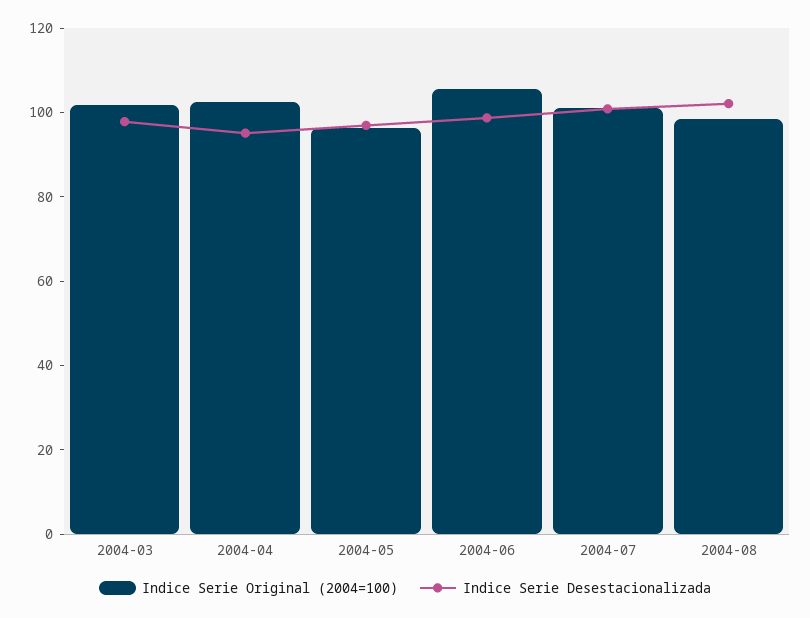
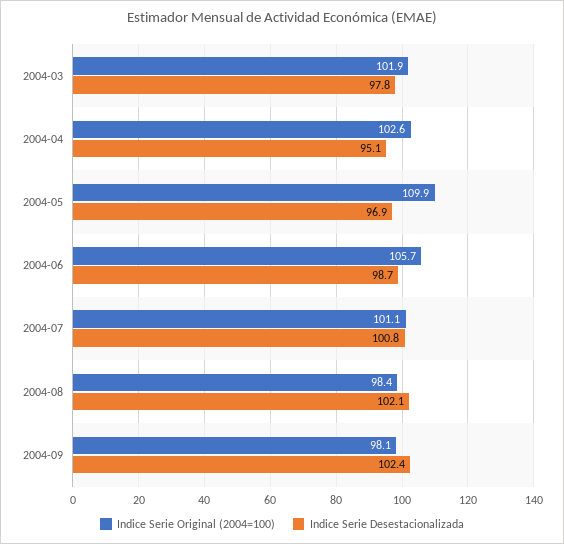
Indice Serie Original (2004=100), 2004-05: 95 -> 109.9
Indice Serie Original (2004=100), 2004-09: none -> 98.1
Indice Serie Desestacionalizada, 2004-09: none -> 102.4

